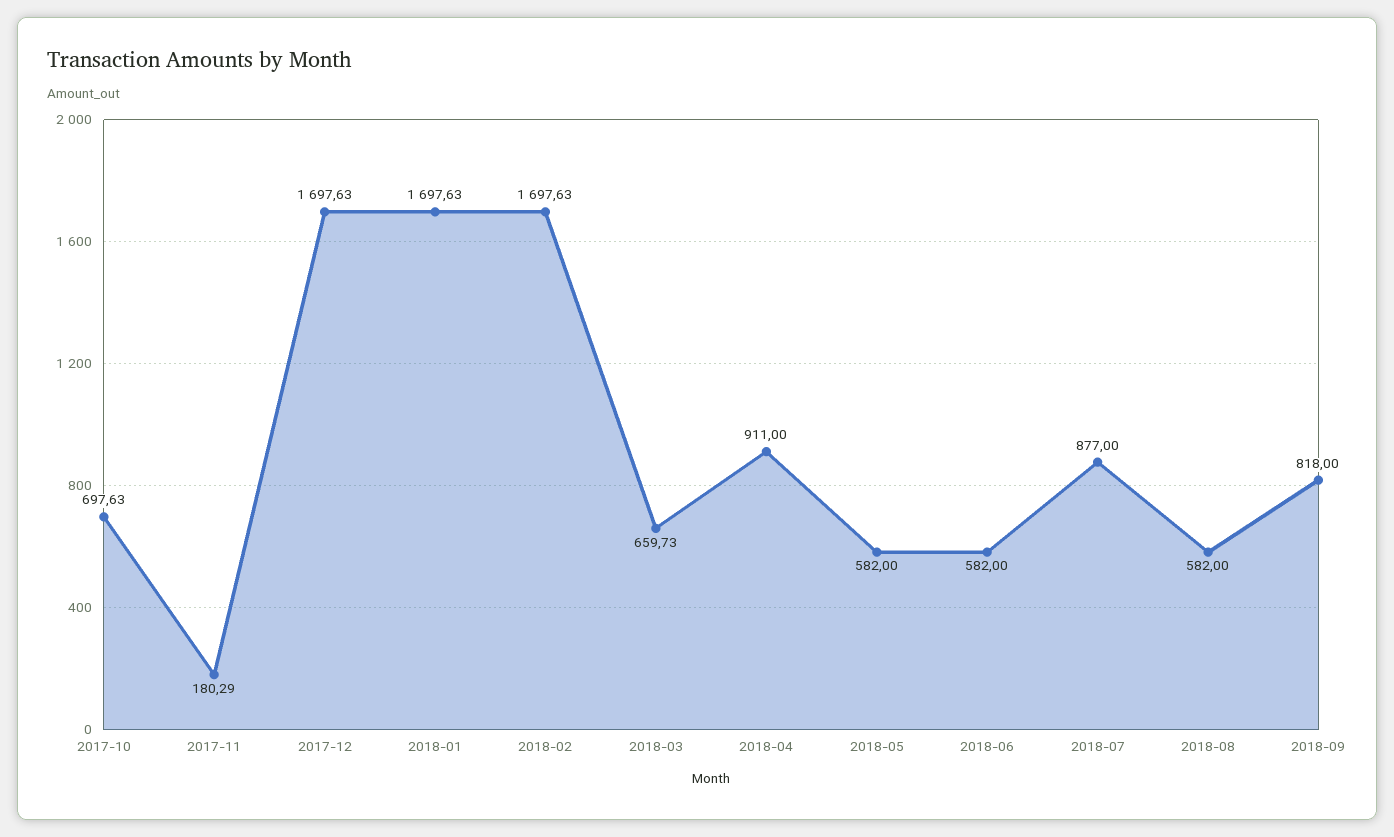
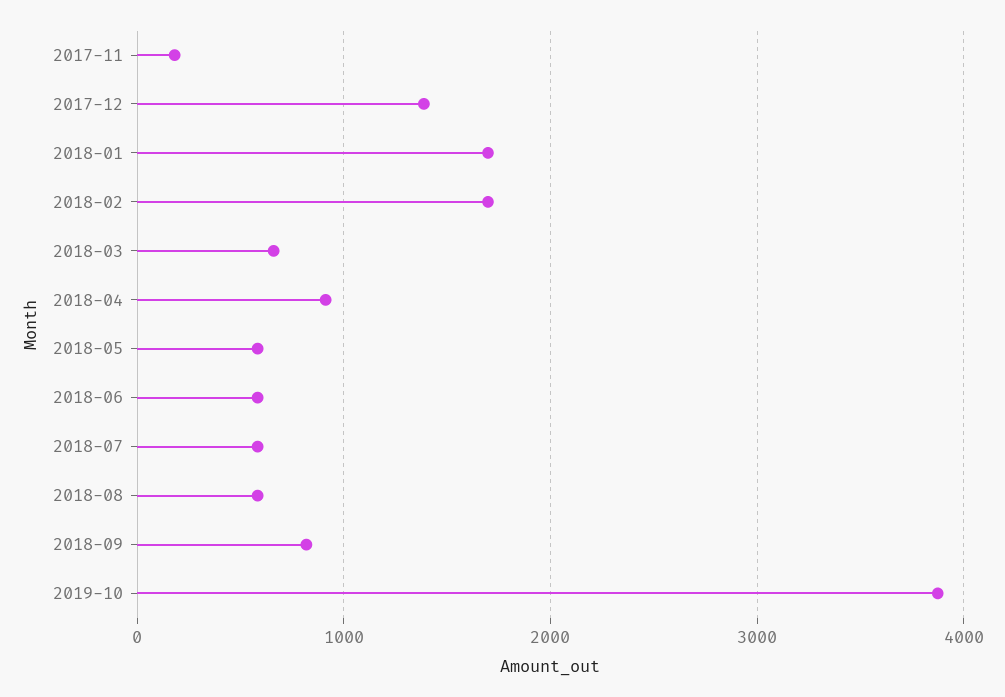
2017-10: 697.63 -> none
2017-12: 1697.63 -> 1400
2018-07: 877 -> 600
2019-10: none -> 3900

